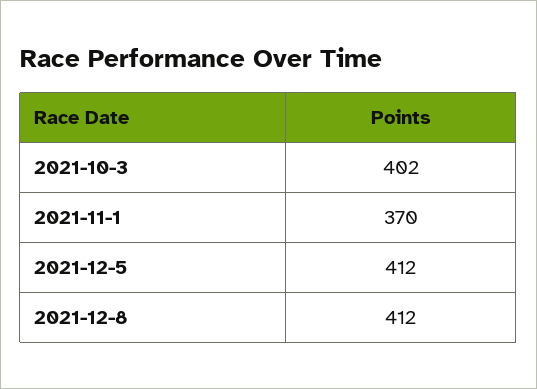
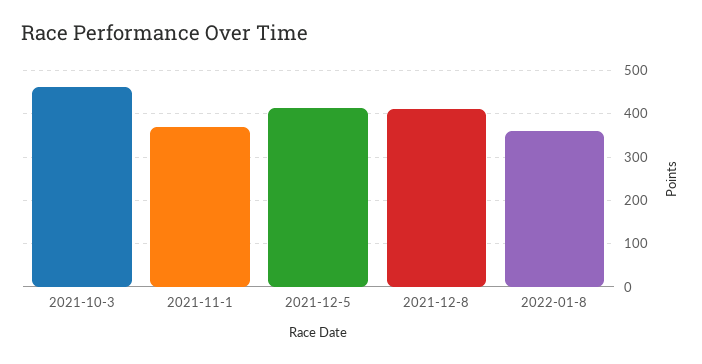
2021-10-3: 402 -> 460
2022-01-8: none -> 360

